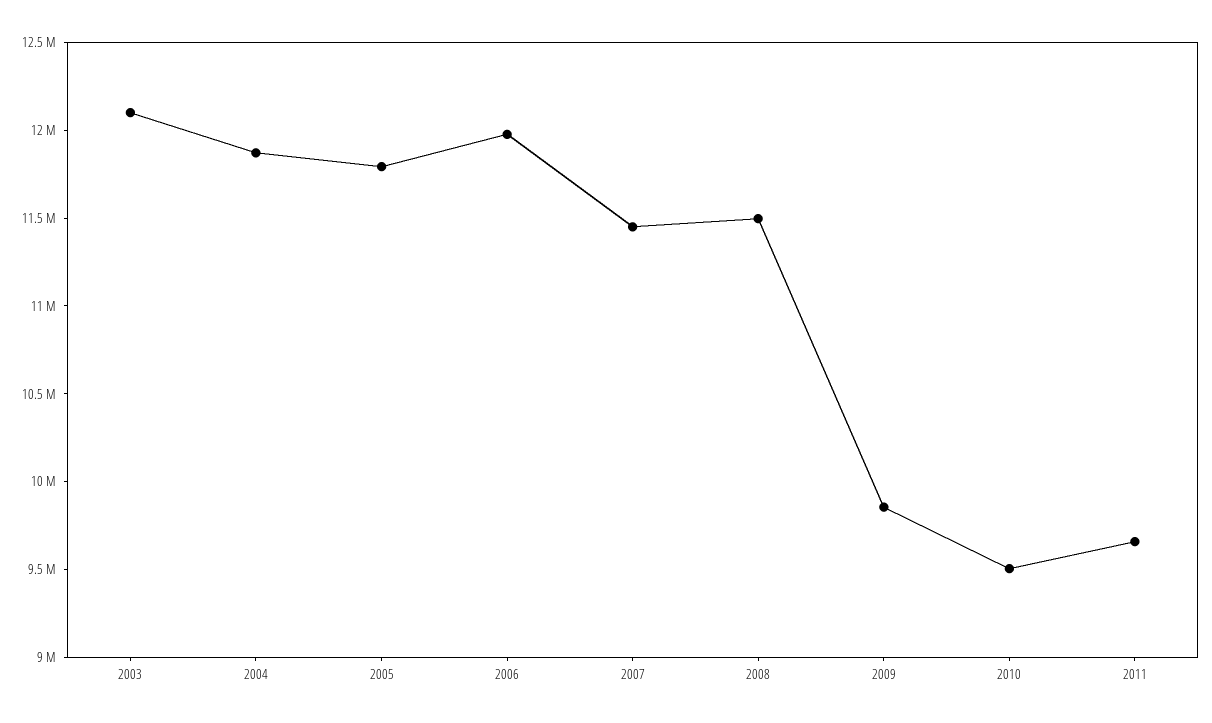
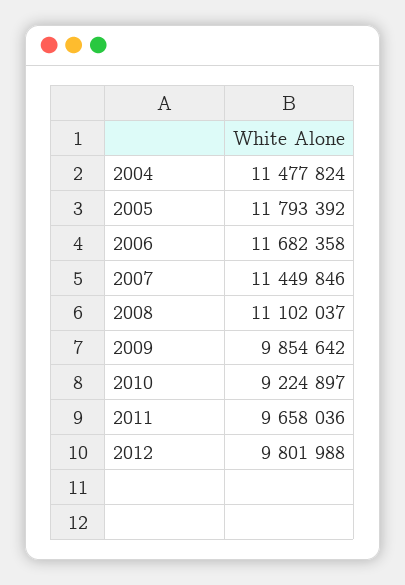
2003: 12100000 -> none
2004: 11900000 -> 11477824
2006: 12000000 -> 11682358
2008: 11500000 -> 11102037
2010: 9500000 -> 9224897
2012: none -> 9801988

